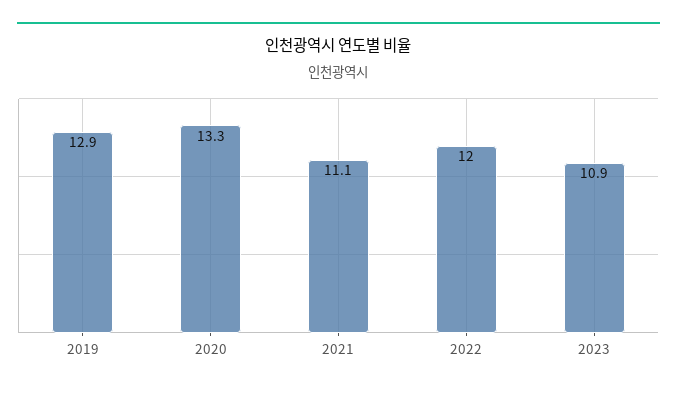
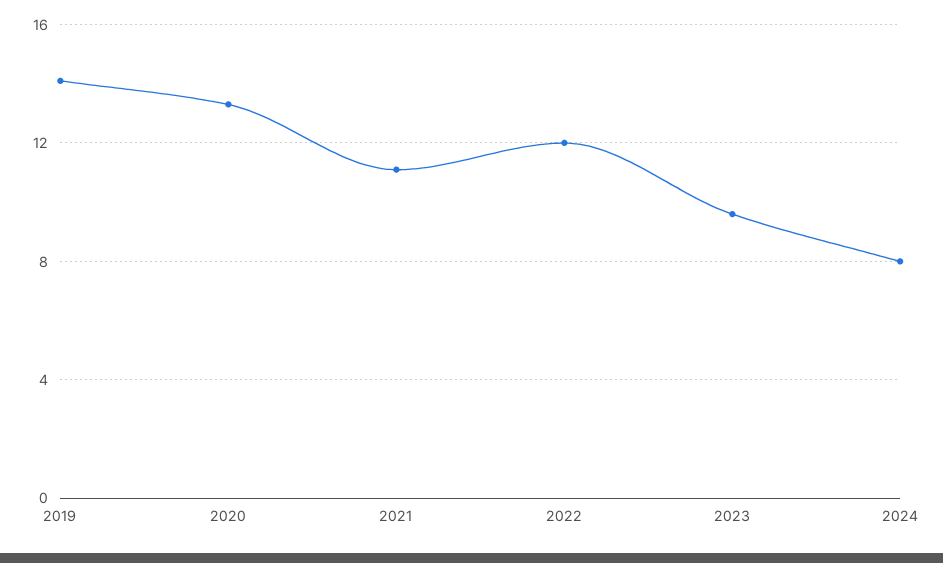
2019: 12.9 -> 14
2023: 10.9 -> 9.5
2024: none -> 8

